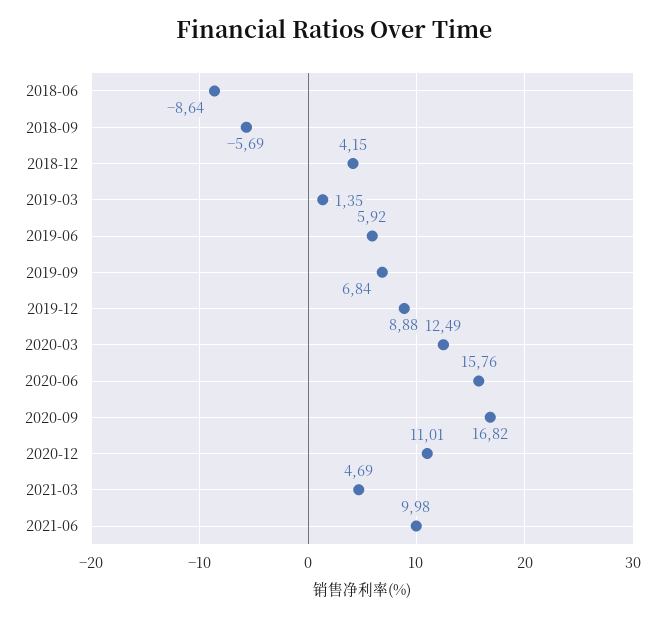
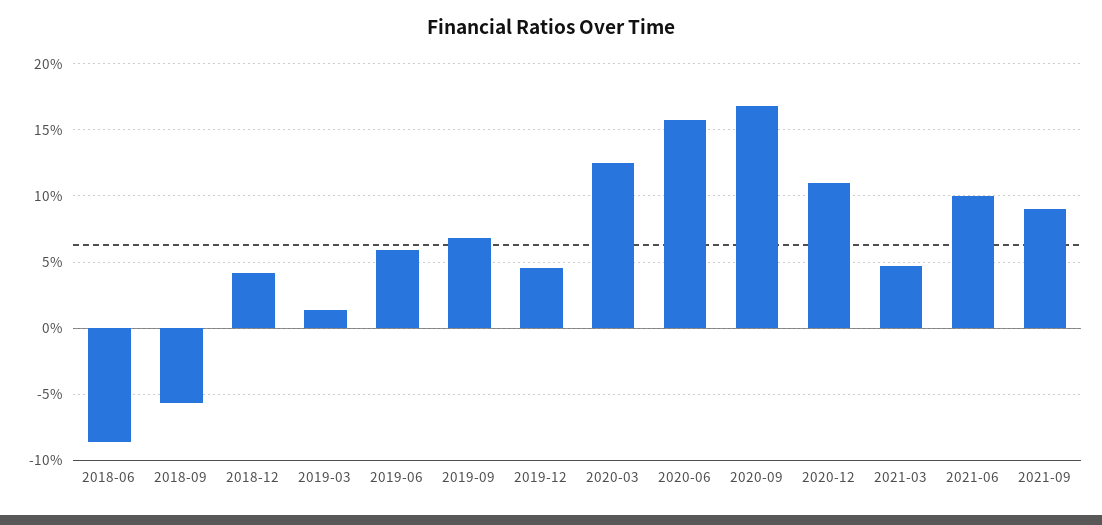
2019-12: 8.88 -> 4.5
2021-09: none -> 9

